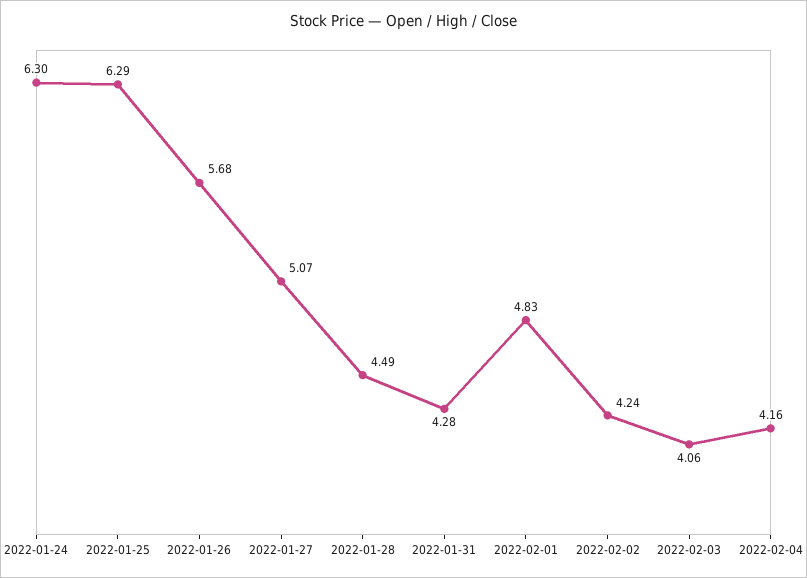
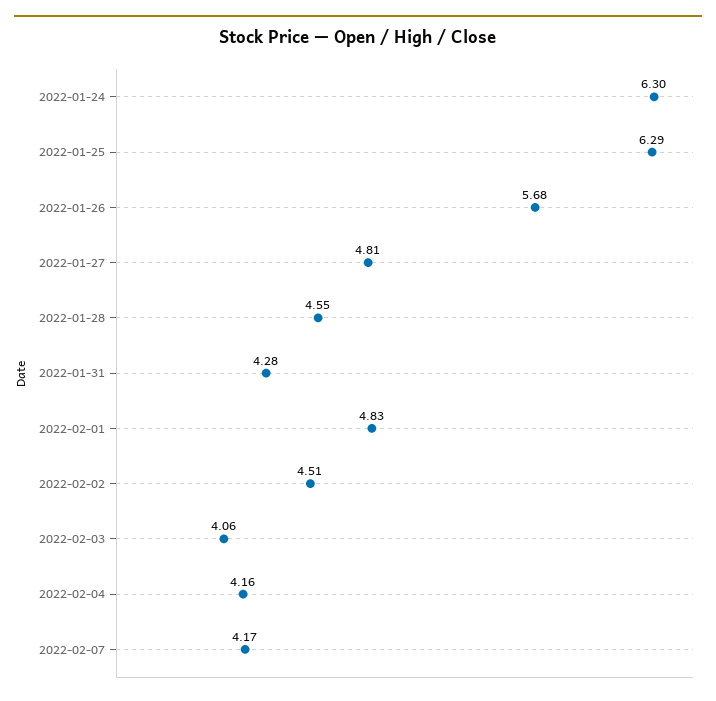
2022-01-27: 5.07 -> 4.81
2022-01-28: 4.49 -> 4.55
2022-02-02: 4.24 -> 4.51
2022-02-07: none -> 4.17

